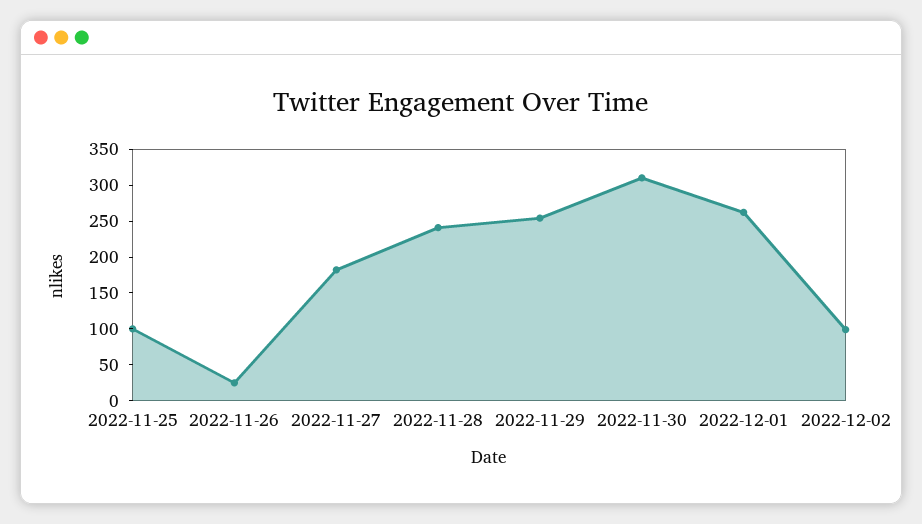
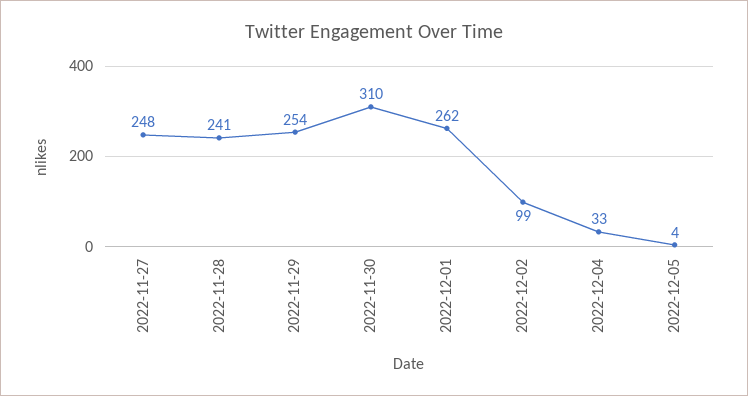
2022-11-25: 100 -> none
2022-11-26: 25 -> none
2022-11-27: 175 -> 248
2022-12-04: none -> 33
2022-12-05: none -> 4

